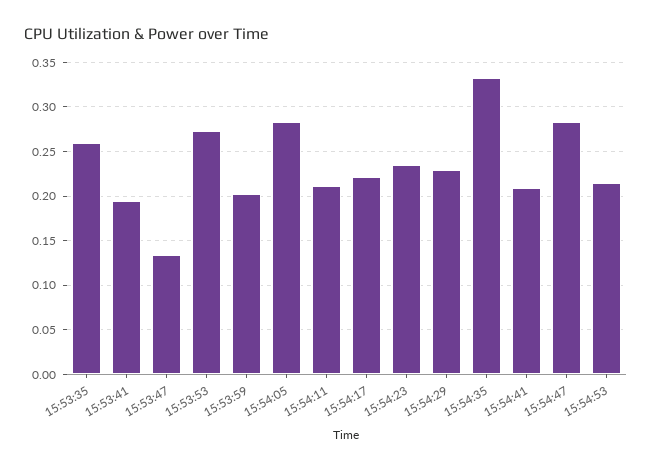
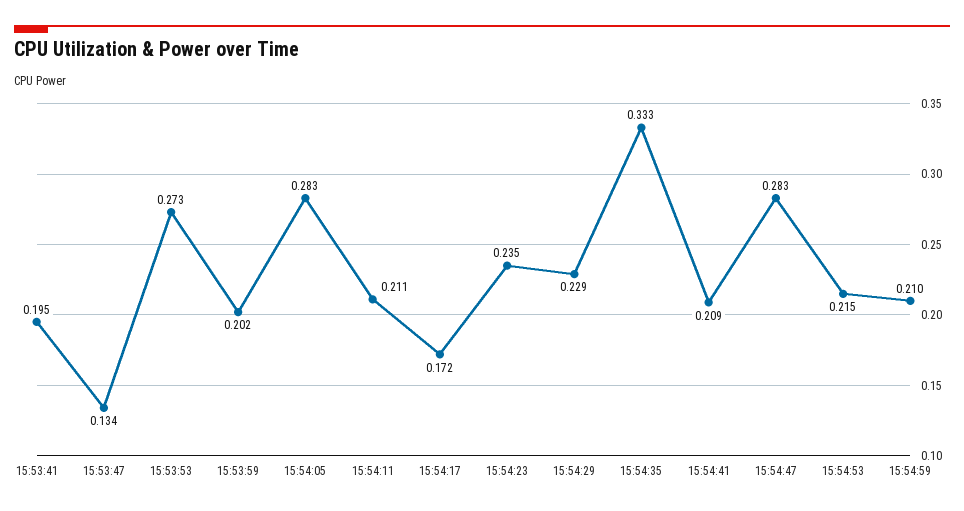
15:53:35: 0.26 -> none
15:54:17: 0.22 -> 0.172
15:54:59: none -> 0.21

